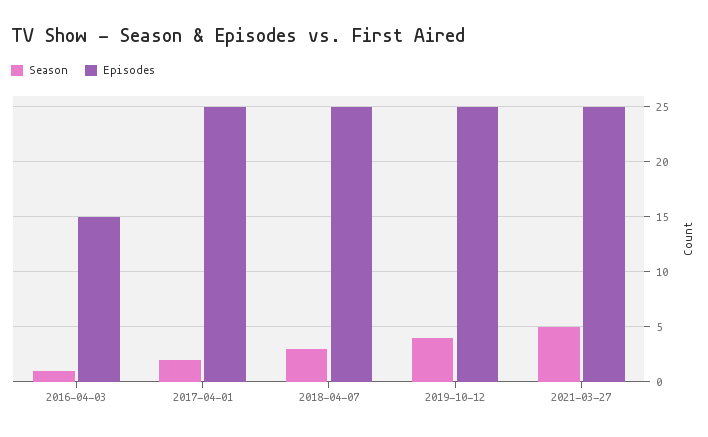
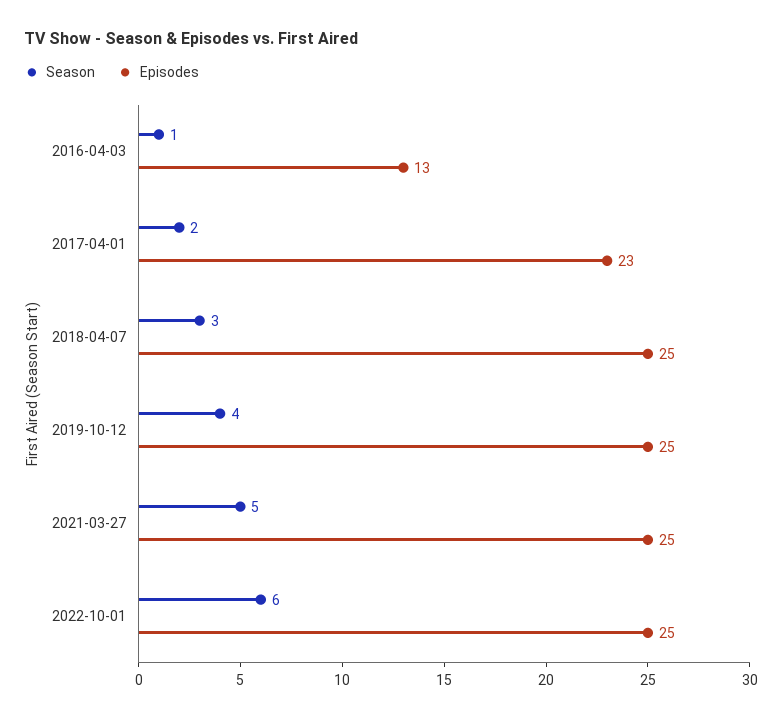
Episodes, 2016-04-03: 15 -> 13
Episodes, 2017-04-01: 25 -> 23
Season, 2022-10-01: none -> 6
Episodes, 2022-10-01: none -> 25

